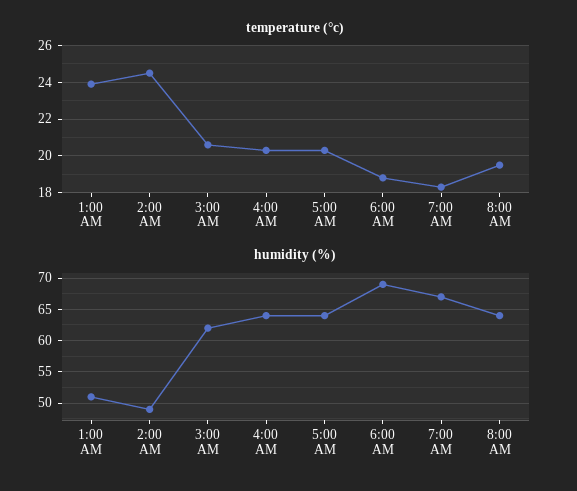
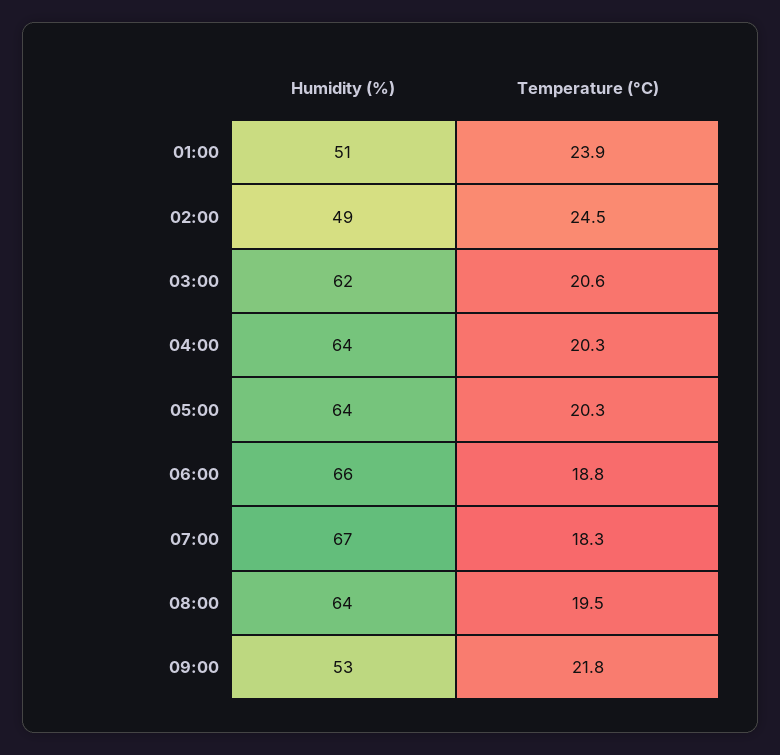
humidity (%), 6:00 AM: 69 -> 66
humidity (%), 09:00: none -> 53
temperature (°c), 09:00: none -> 21.8

